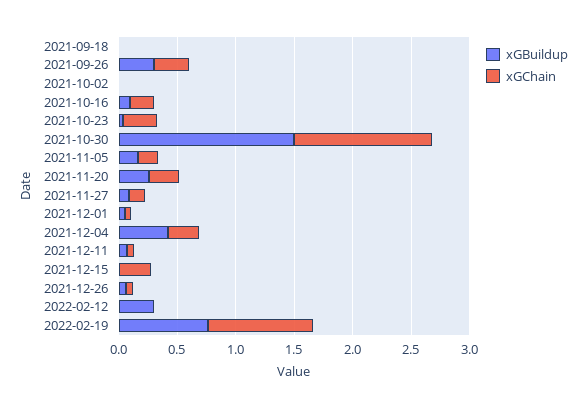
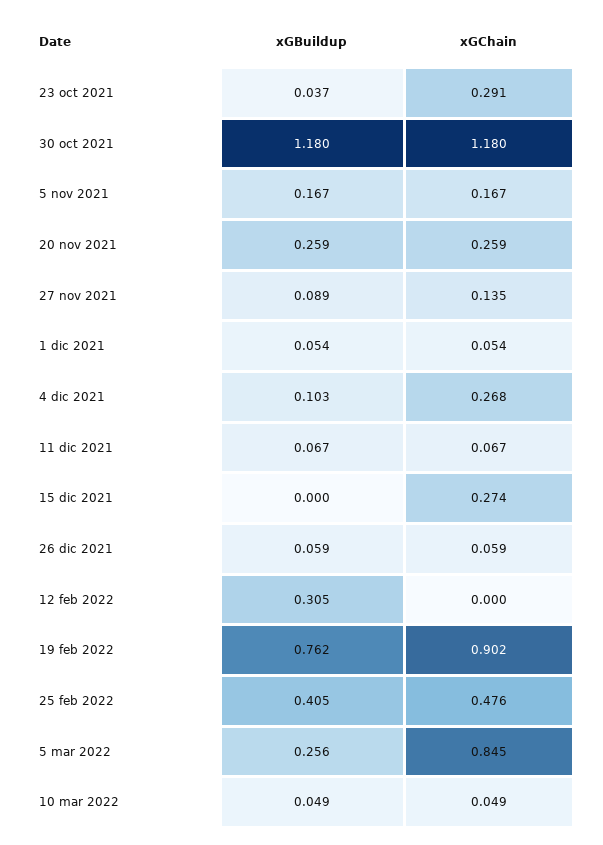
xGBuildup, 2021-09-18: 0 -> none
xGChain, 2021-09-18: 0 -> none
xGBuildup, 2021-09-26: 0.3 -> none
xGChain, 2021-09-26: 0.3 -> none
xGBuildup, 2021-10-02: 0 -> none
xGChain, 2021-10-02: 0 -> none
xGBuildup, 2021-10-16: 0.1 -> none
xGChain, 2021-10-16: 0.2 -> none
xGBuildup, 2021-10-30: 1.5 -> 1.18
xGBuildup, 2021-12-04: 0.4 -> 0.103
xGBuildup, 25 feb 2022: none -> 0.405
xGChain, 25 feb 2022: none -> 0.476
xGBuildup, 5 mar 2022: none -> 0.256
xGChain, 5 mar 2022: none -> 0.845
xGBuildup, 10 mar 2022: none -> 0.049
xGChain, 10 mar 2022: none -> 0.049

